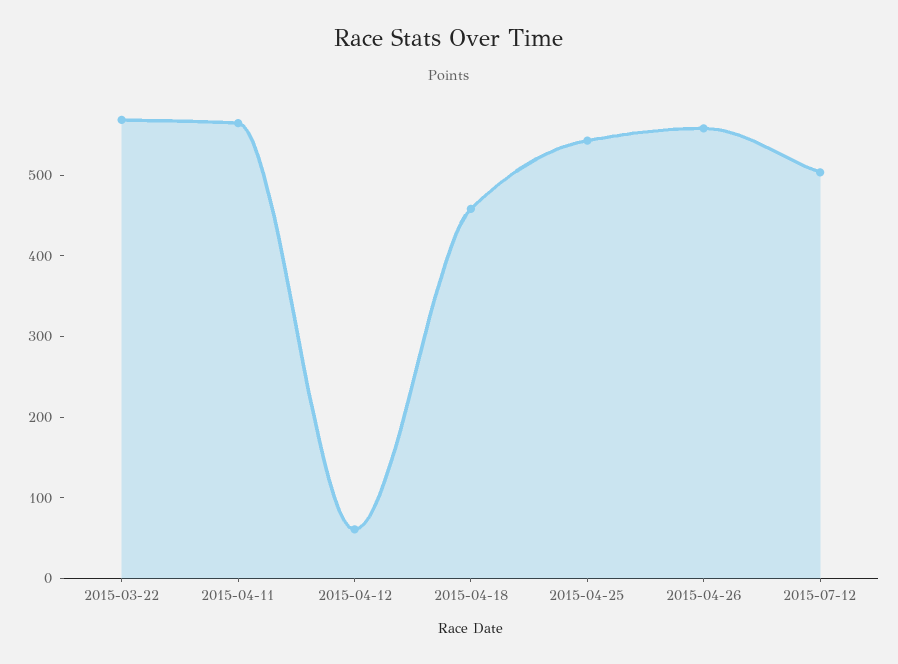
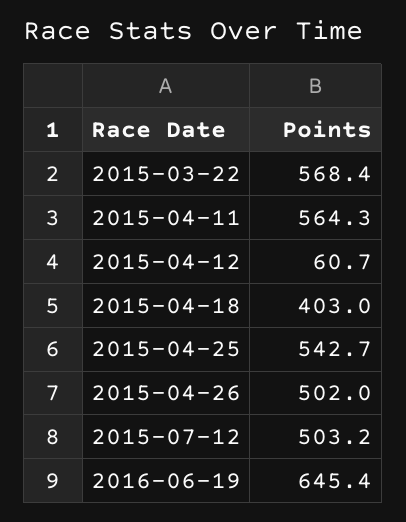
2015-04-18: 460 -> 403
2015-04-26: 560 -> 502
2016-06-19: none -> 645.4

